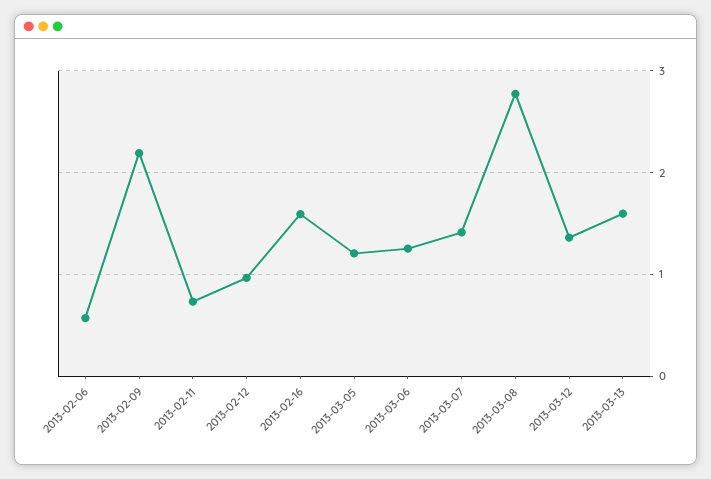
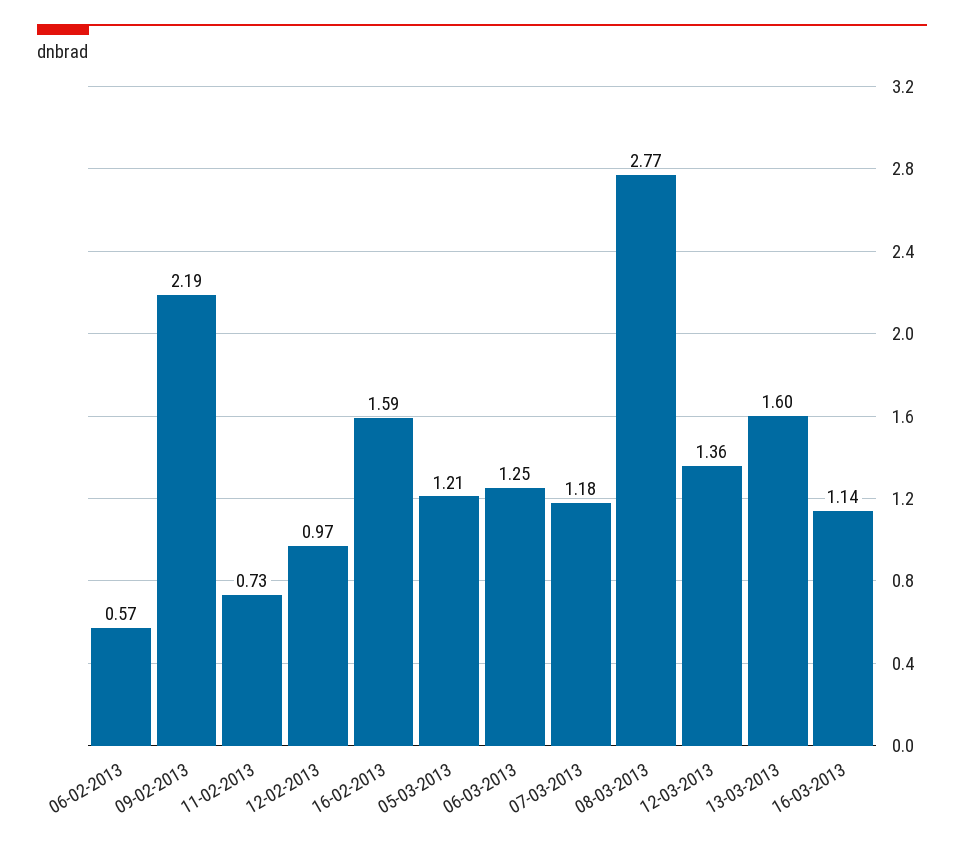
2013-03-07: 1.4 -> 1.18
16-03-2013: none -> 1.14

